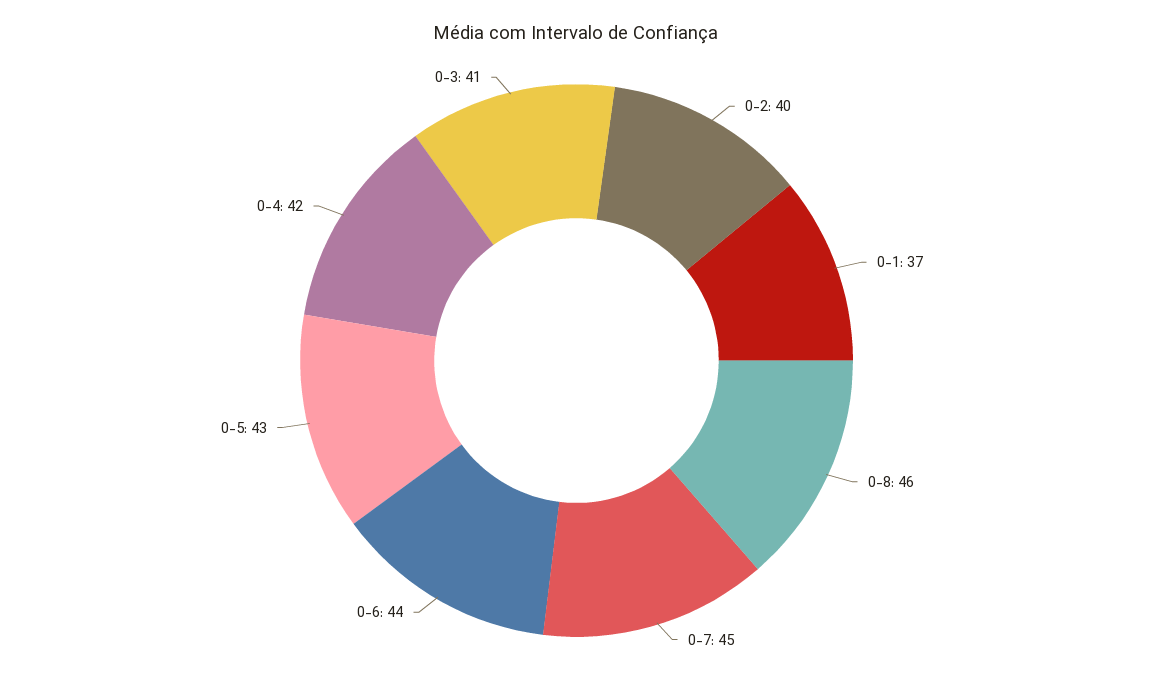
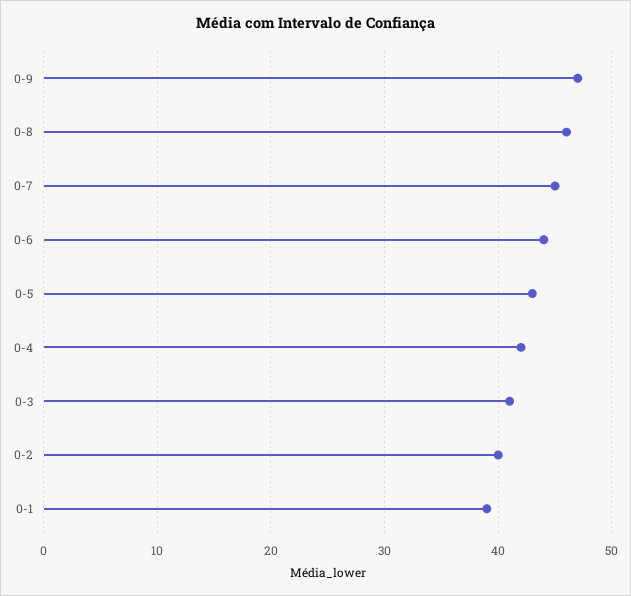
0-1: 37 -> 39
0-9: none -> 47

